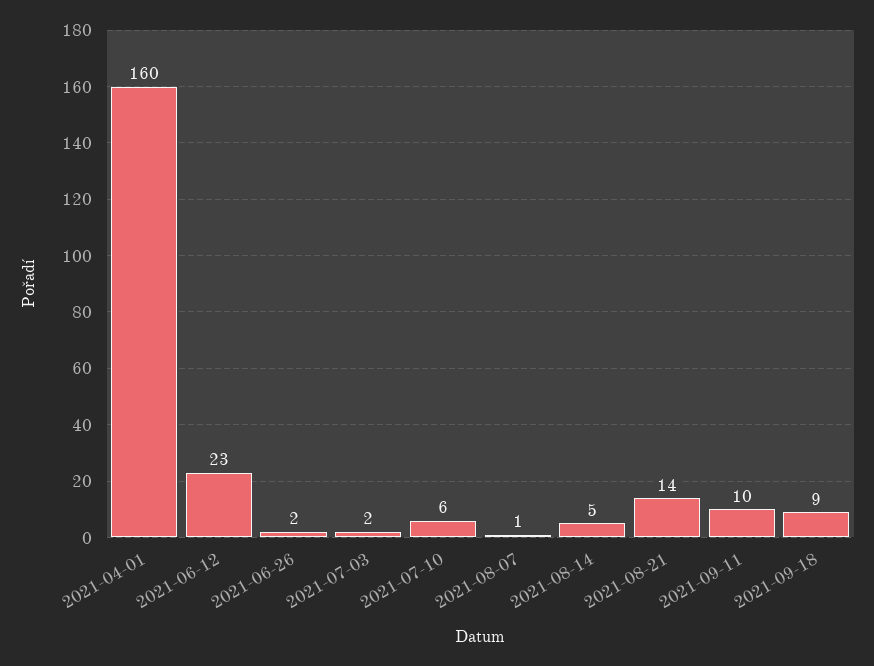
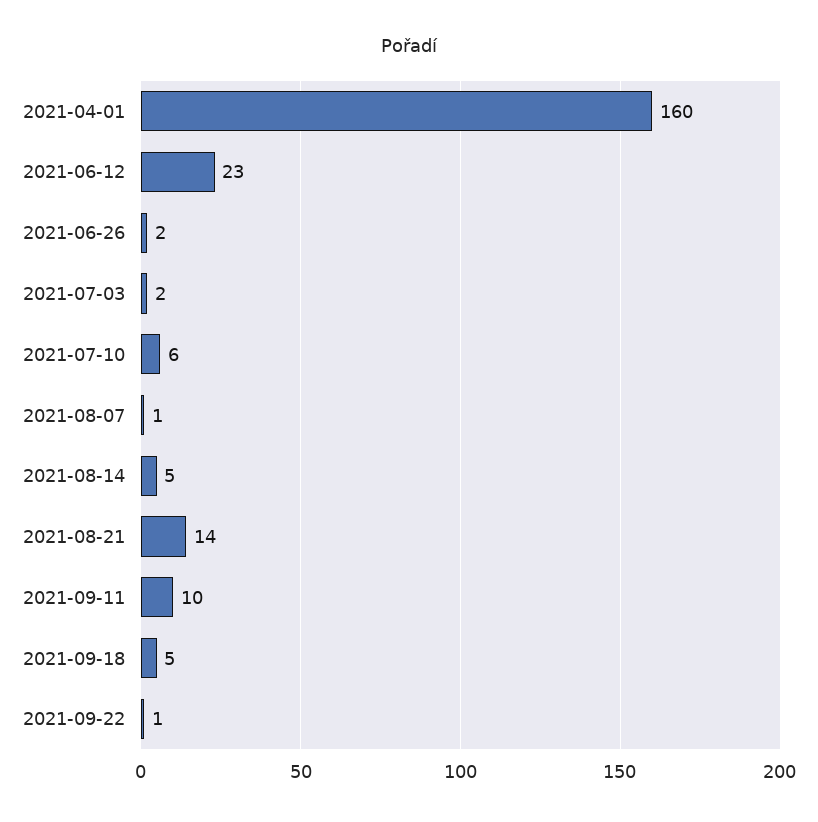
2021-09-18: 9 -> 5
2021-09-22: none -> 1

